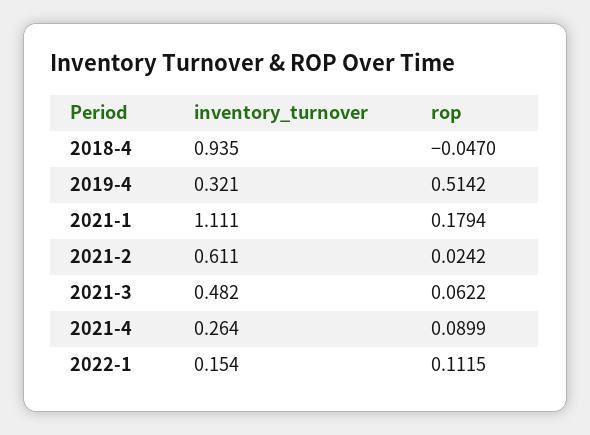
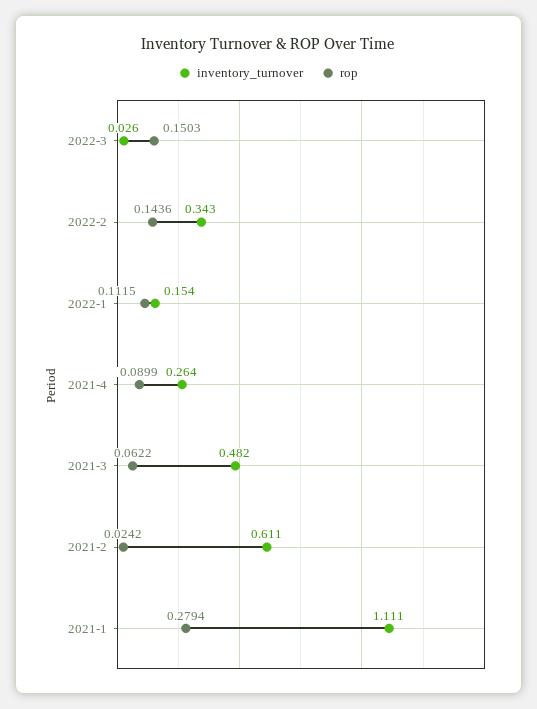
inventory_turnover, 2018-4: 0.935 -> none
rop, 2018-4: -0.047 -> none
inventory_turnover, 2019-4: 0.321 -> none
rop, 2019-4: 0.5142 -> none
rop, 2021-1: 0.1794 -> 0.2794
inventory_turnover, 2022-3: none -> 0.026
rop, 2022-3: none -> 0.1503
inventory_turnover, 2022-2: none -> 0.343
rop, 2022-2: none -> 0.1436

